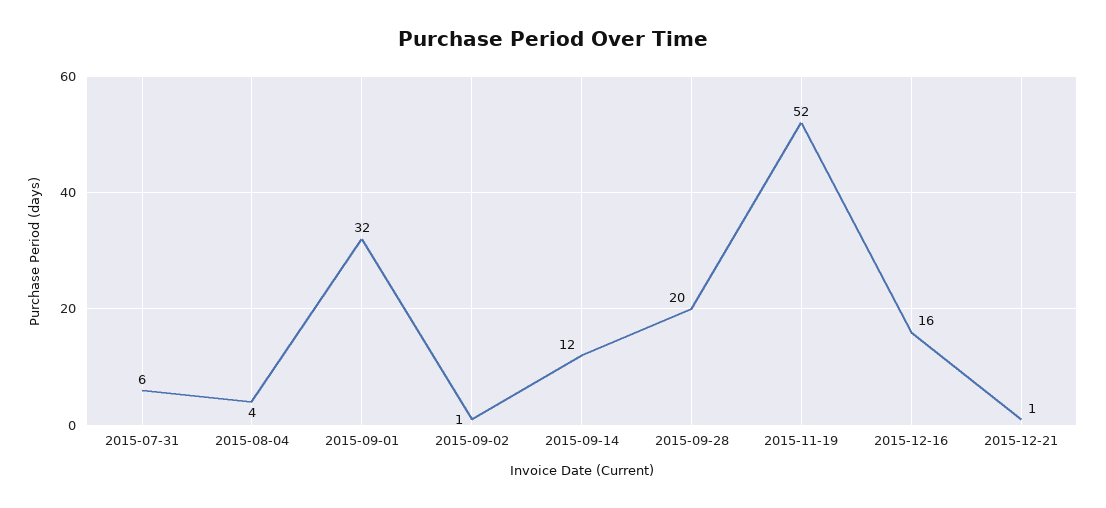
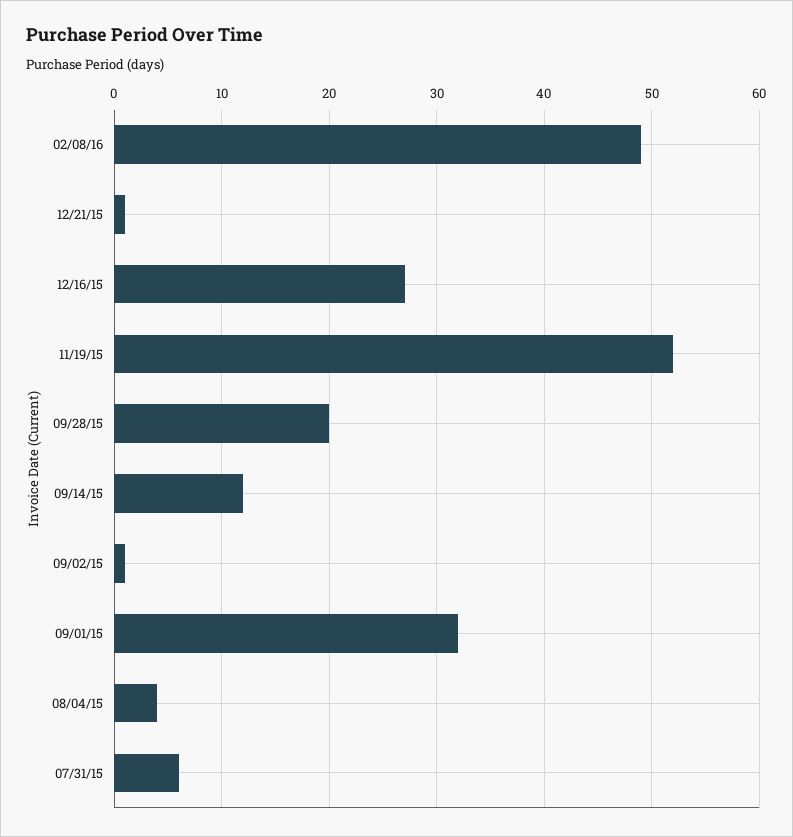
2015-12-16: 16 -> 27
02/08/16: none -> 49

